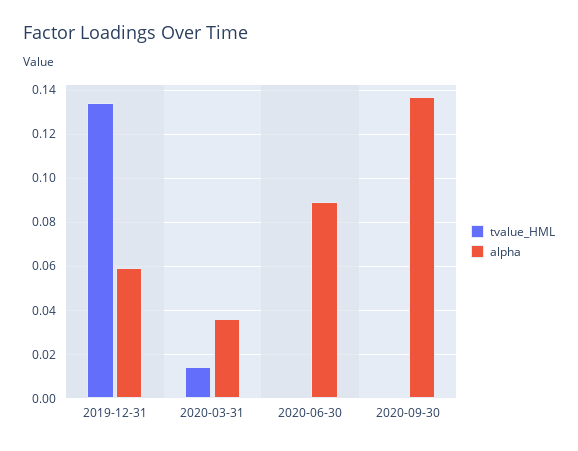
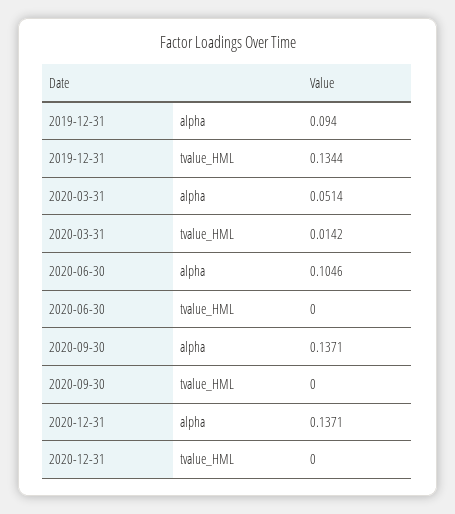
alpha, 2019-12-31: 0.06 -> 0.094
alpha, 2020-03-31: 0.035 -> 0.0514
alpha, 2020-06-30: 0.09 -> 0.1046
alpha, 2020-12-31: none -> 0.1371
tvalue_HML, 2020-12-31: none -> 0

